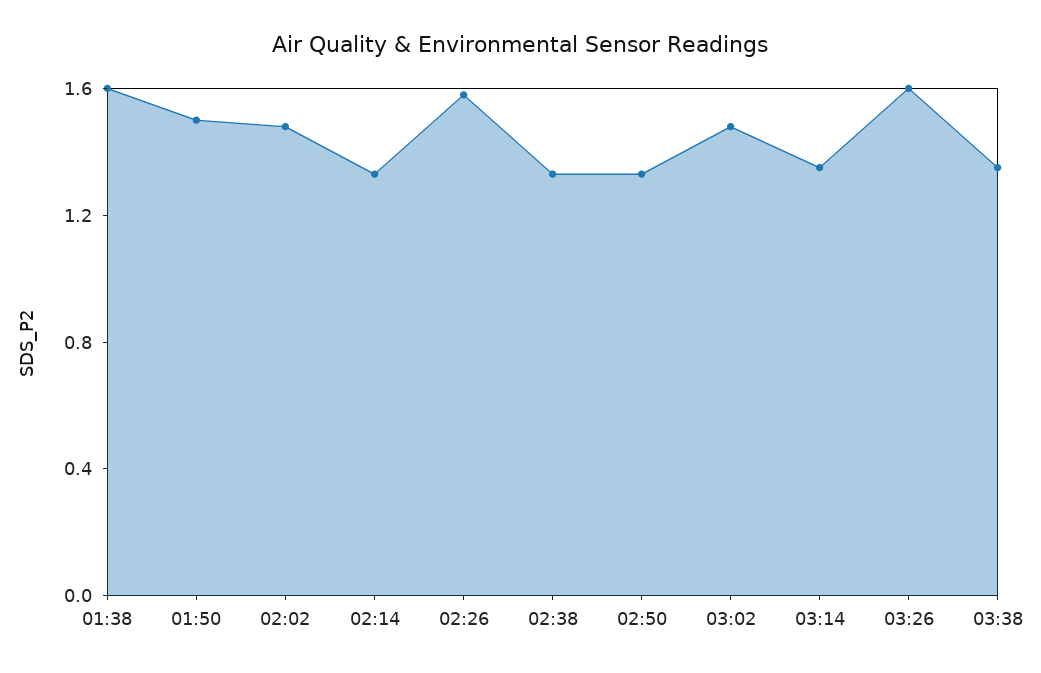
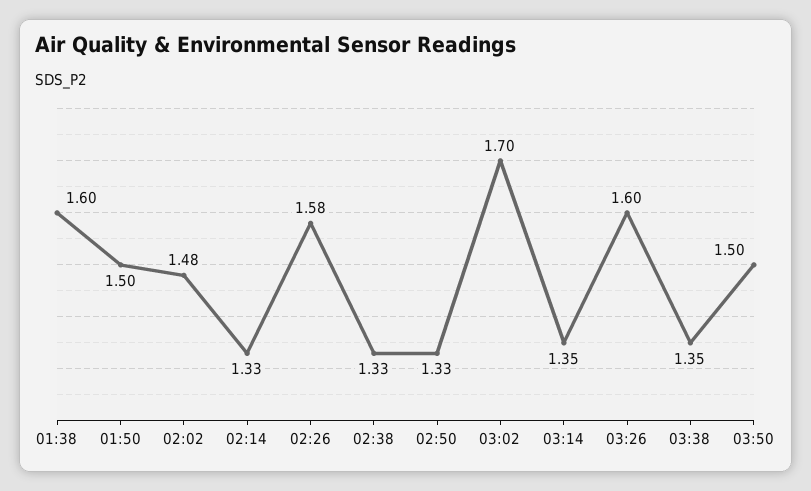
03:02: 1.5 -> 1.7
03:50: none -> 1.5

